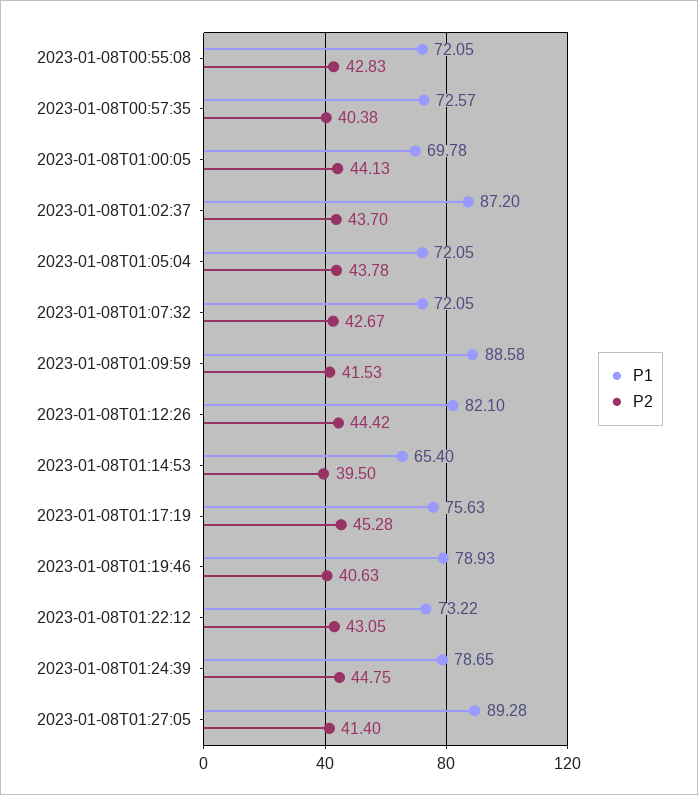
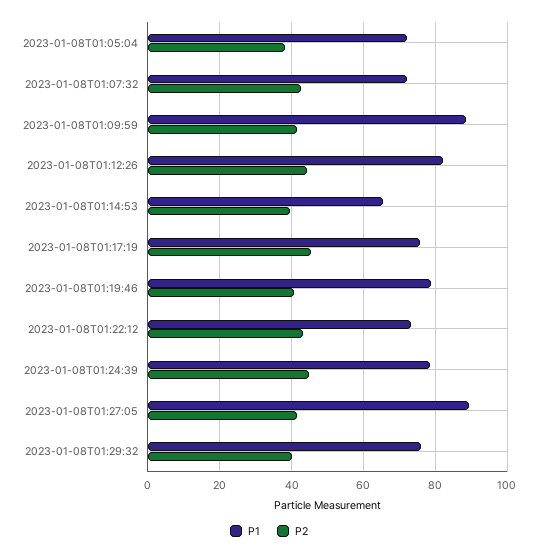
P1, 2023-01-08T00:55:08: 72.05 -> none
P2, 2023-01-08T00:55:08: 42.83 -> none
P1, 2023-01-08T00:57:35: 72.57 -> none
P2, 2023-01-08T00:57:35: 40.38 -> none
P1, 2023-01-08T01:00:05: 69.78 -> none
P2, 2023-01-08T01:00:05: 44.13 -> none
P1, 2023-01-08T01:02:37: 87.2 -> none
P2, 2023-01-08T01:02:37: 43.7 -> none
P2, 2023-01-08T01:05:04: 43.78 -> 38
P1, 2023-01-08T01:29:32: none -> 76
P2, 2023-01-08T01:29:32: none -> 40

